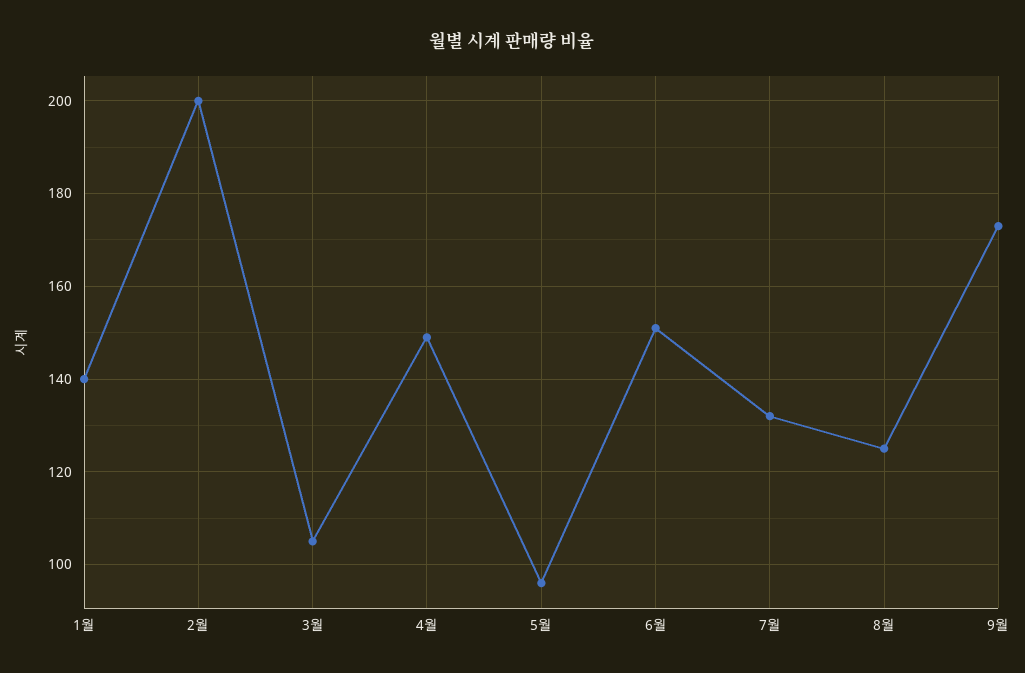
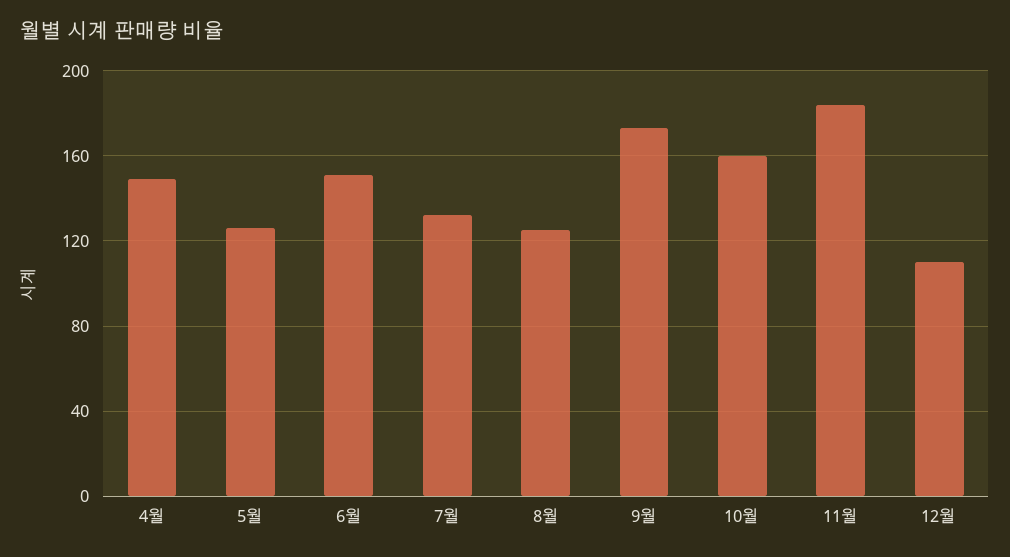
1월: 140 -> none
2월: 200 -> none
3월: 105 -> none
5월: 95 -> 125
10월: none -> 160
11월: none -> 185
12월: none -> 110

